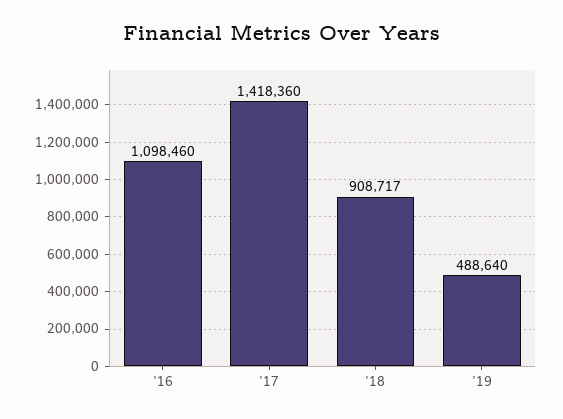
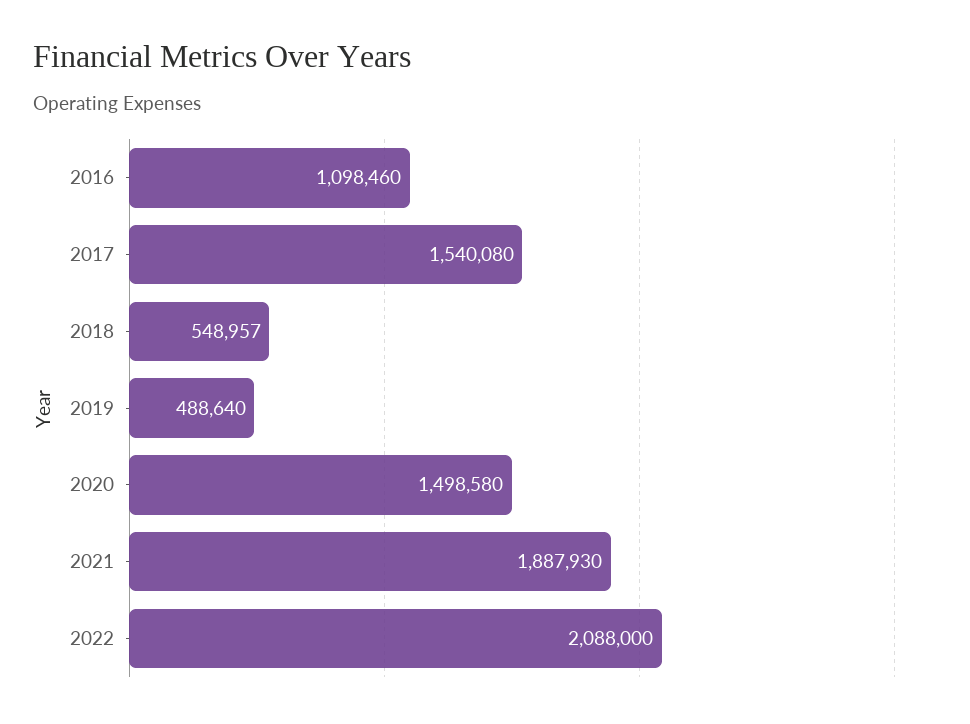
'17: 1418360 -> 1540080
'18: 908717 -> 548957
2020: none -> 1498580
2021: none -> 1887930
2022: none -> 2088000

